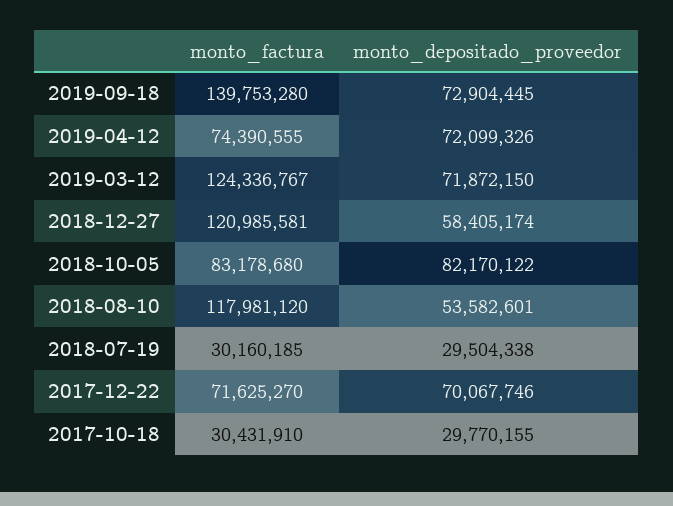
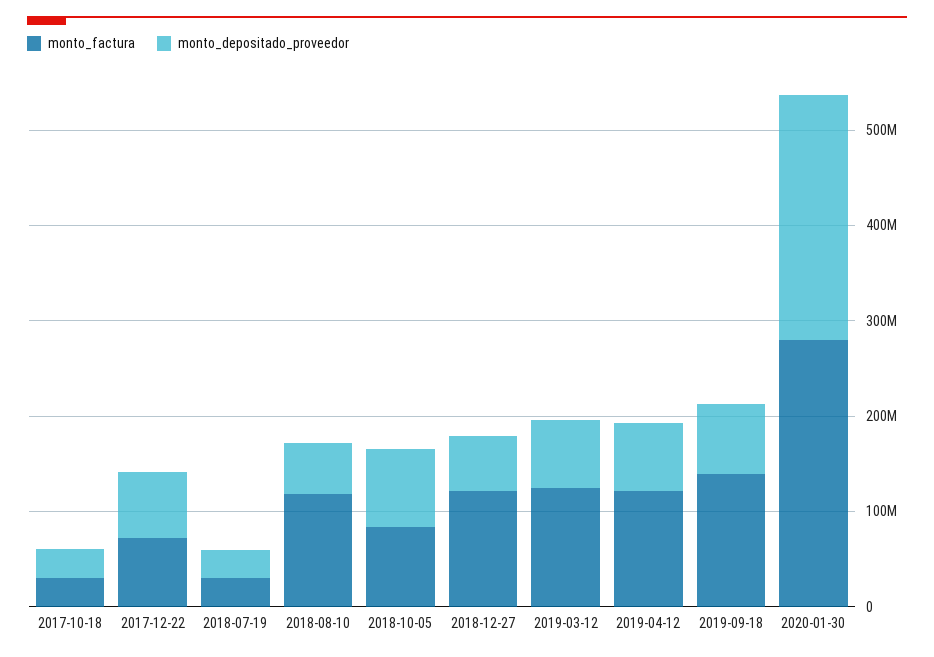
monto_factura, 2019-04-12: 74390555 -> 120000000
monto_factura, 2020-01-30: none -> 280000000
monto_depositado_proveedor, 2020-01-30: none -> 260000000

